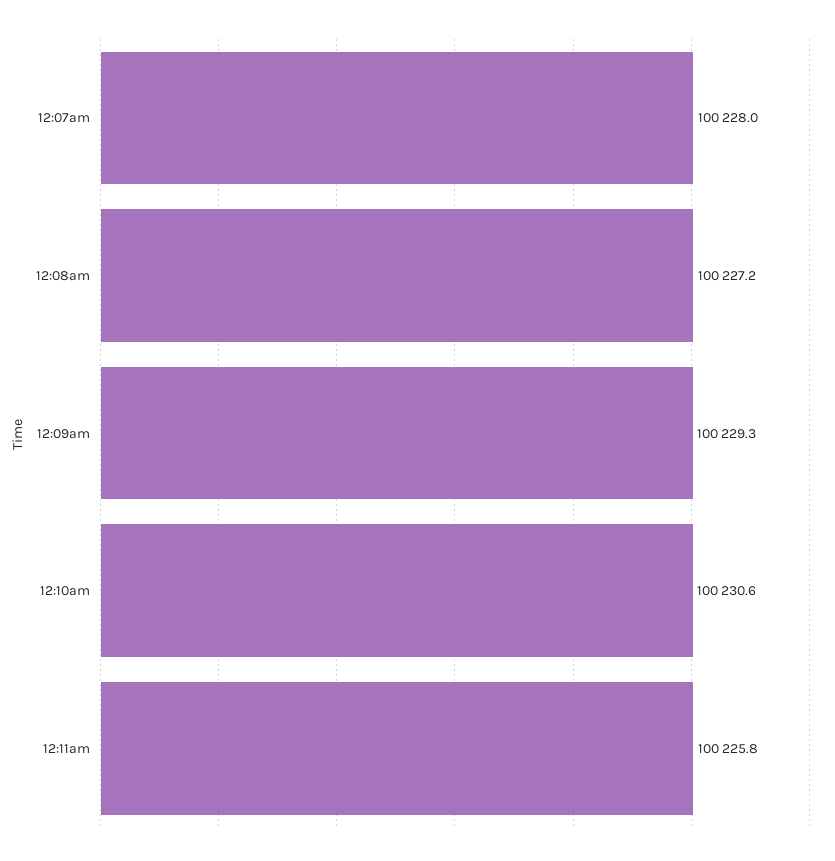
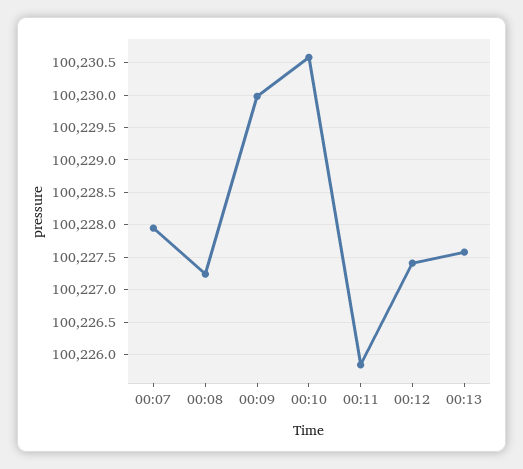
12:09am: 100229.3 -> 100230
00:12: none -> 100227.4
00:13: none -> 100227.6

